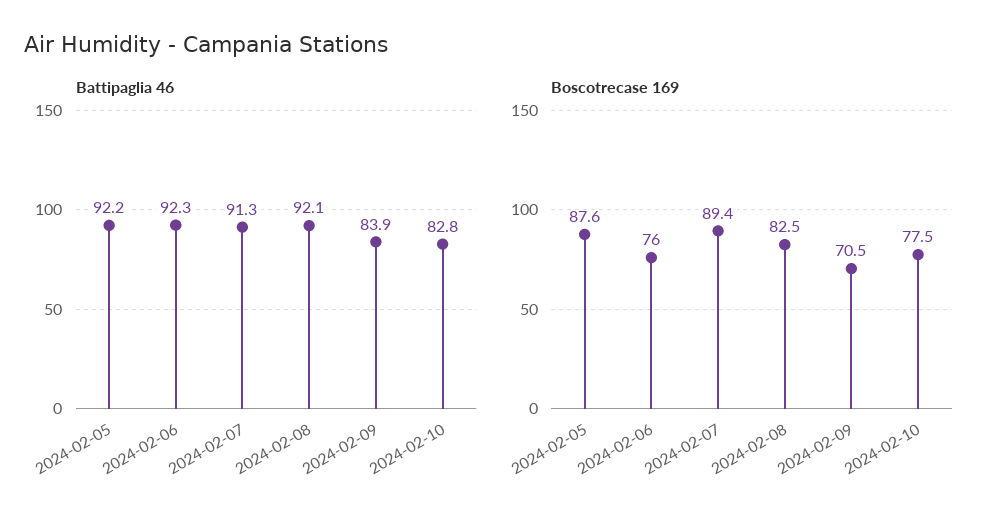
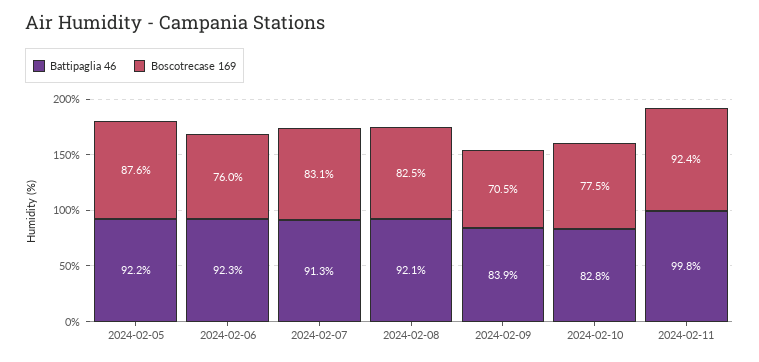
Boscotrecase 169, 2024-02-07: 89.4 -> 83.1
Battipaglia 46, 2024-02-11: none -> 99.8
Boscotrecase 169, 2024-02-11: none -> 92.4

